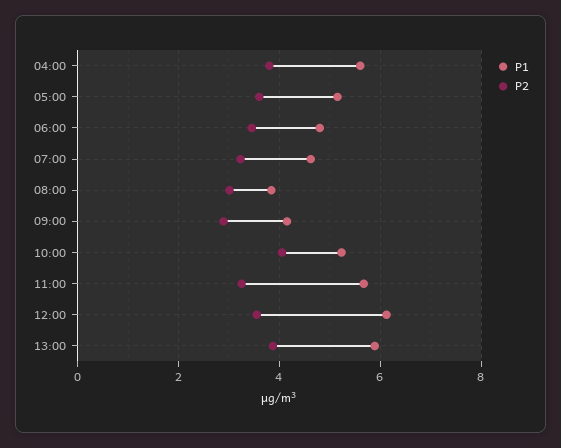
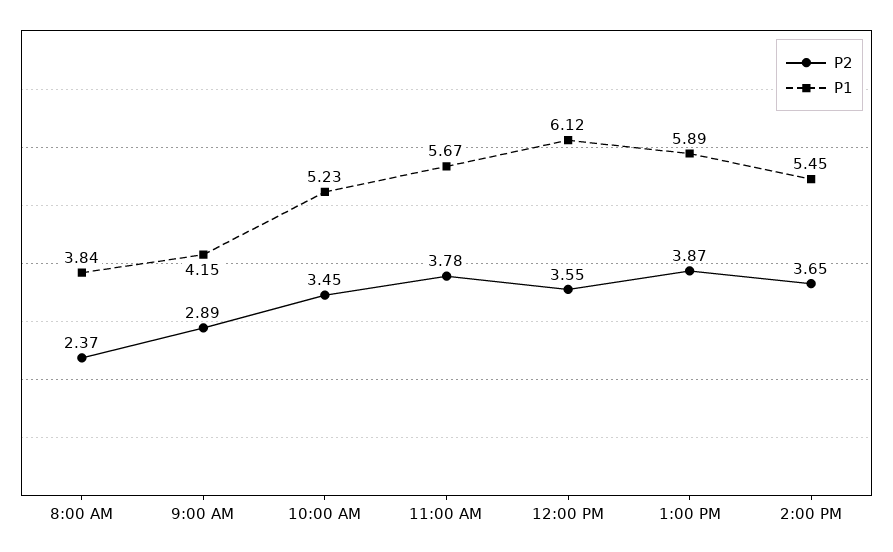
P1, 04:00: 5.6 -> none
P2, 04:00: 3.8 -> none
P1, 05:00: 5.2 -> none
P2, 05:00: 3.6 -> none
P1, 06:00: 4.8 -> none
P2, 06:00: 3.4 -> none
P1, 07:00: 4.6 -> none
P2, 07:00: 3.2 -> none
P2, 08:00: 3 -> 2.37
P2, 10:00: 4 -> 3.45
P2, 11:00: 3.2 -> 3.78
P2, 2:00 PM: none -> 3.65
P1, 2:00 PM: none -> 5.45

